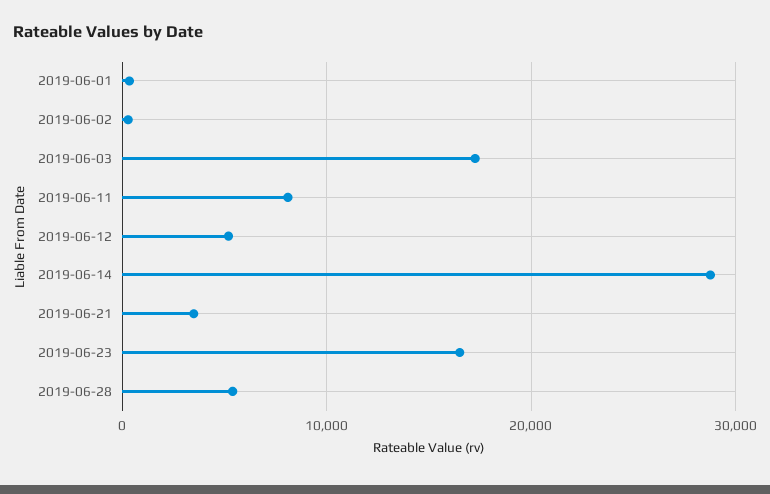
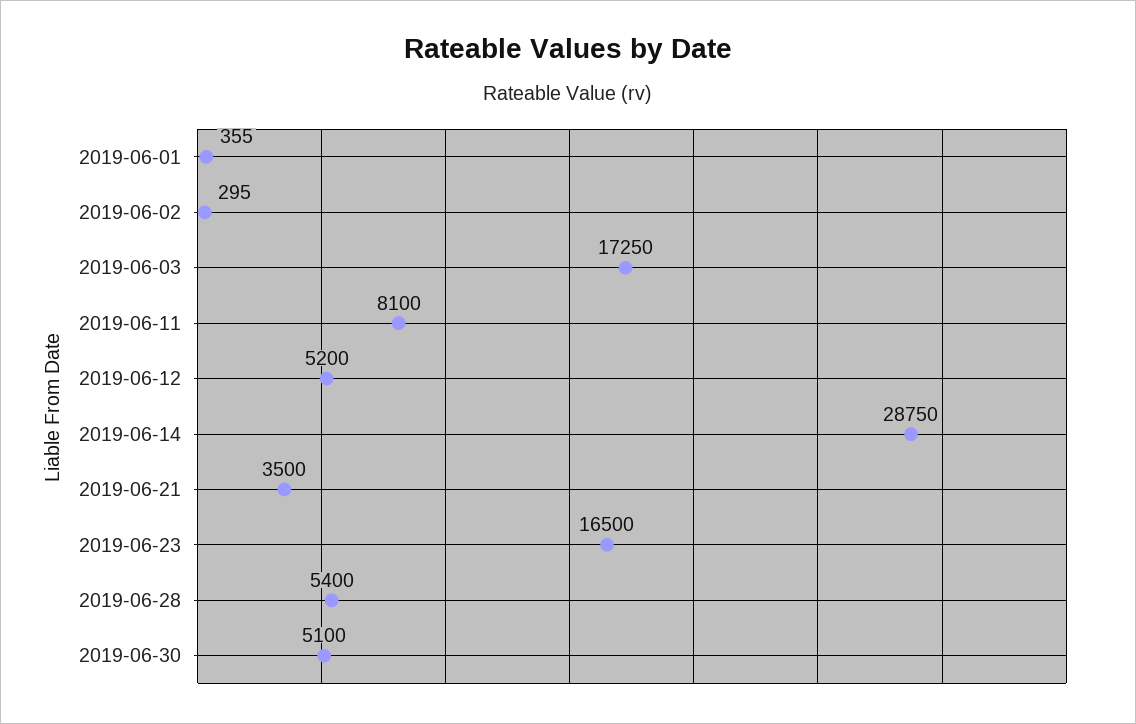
2019-06-30: none -> 5100

